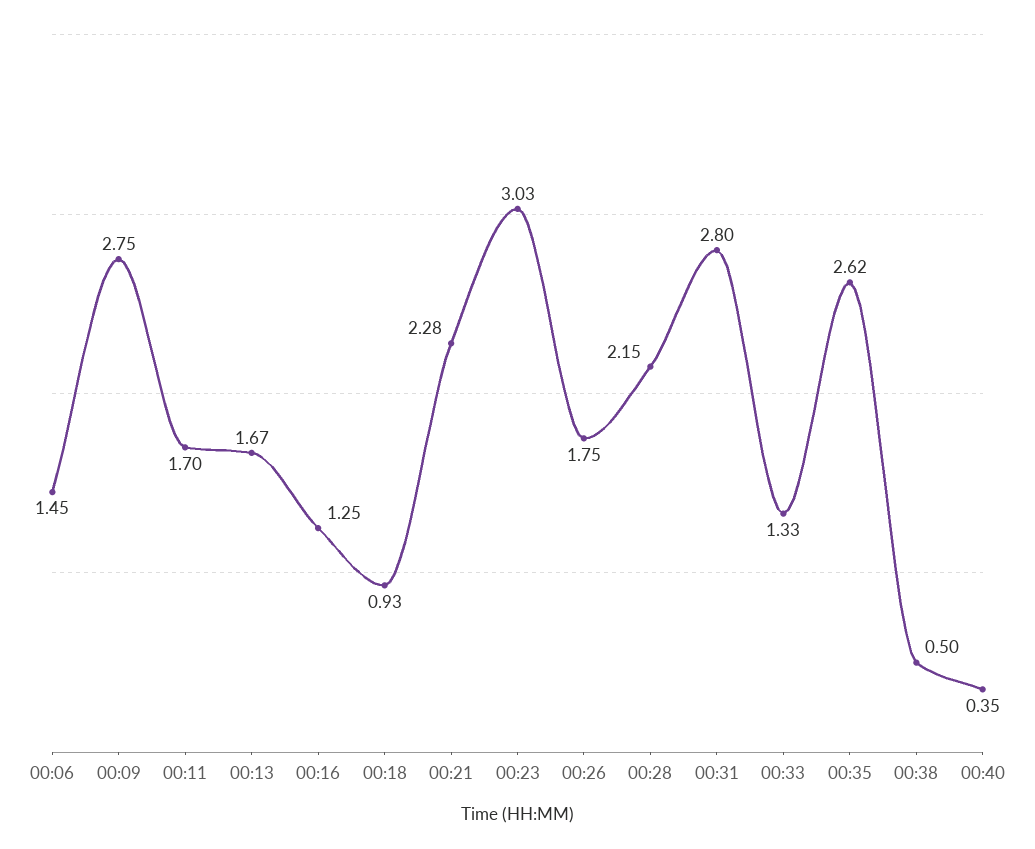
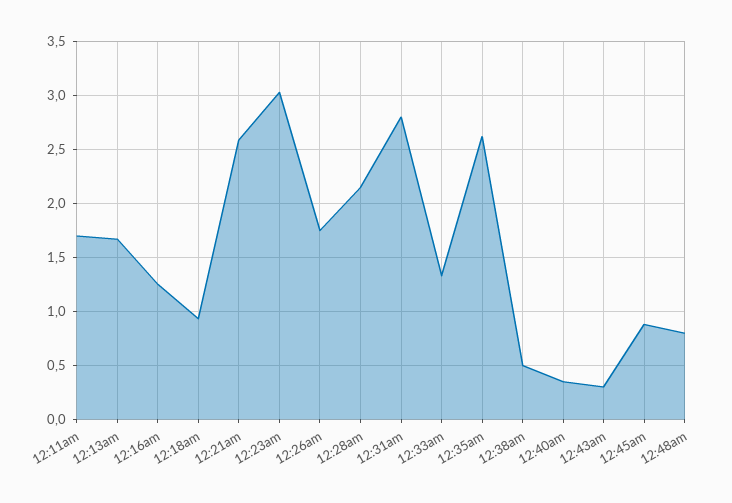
00:06: 1.45 -> none
00:09: 2.75 -> none
00:21: 2.28 -> 2.6
12:43am: none -> 0.3
12:45am: none -> 0.9
12:48am: none -> 0.8

